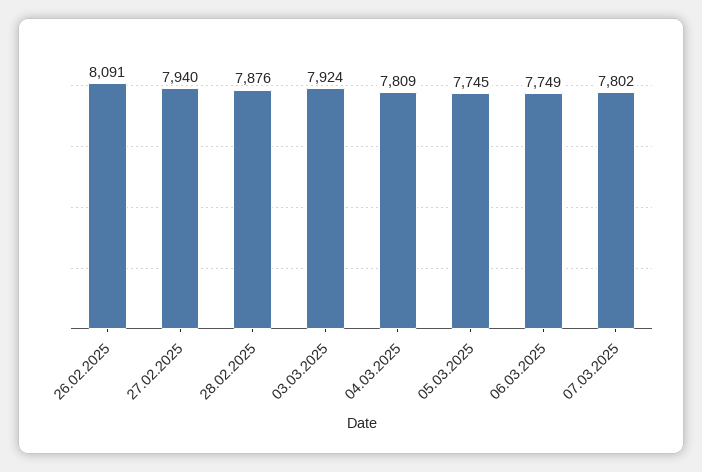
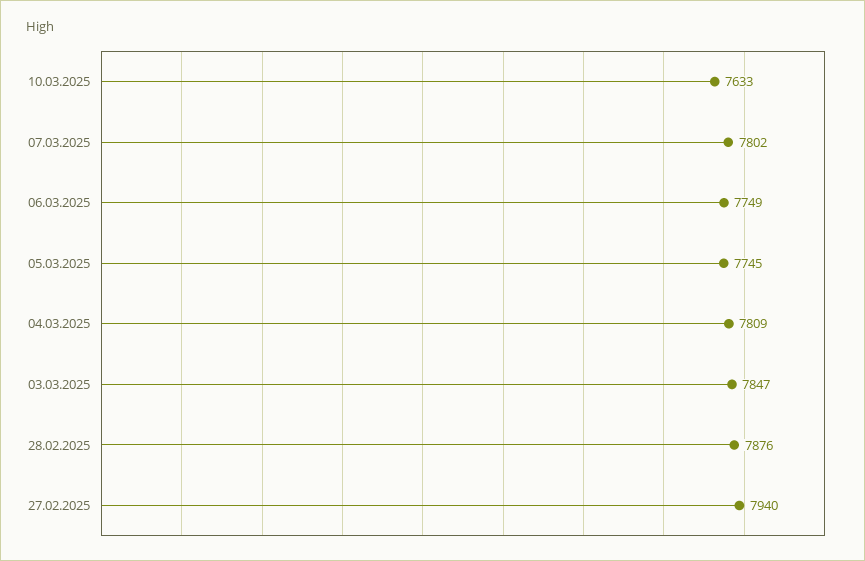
26.02.2025: 8091 -> none
03.03.2025: 7924 -> 7847
10.03.2025: none -> 7633

